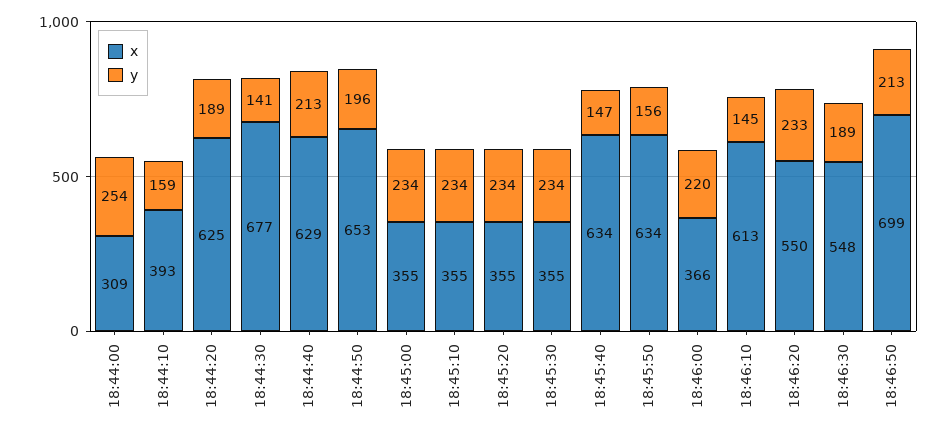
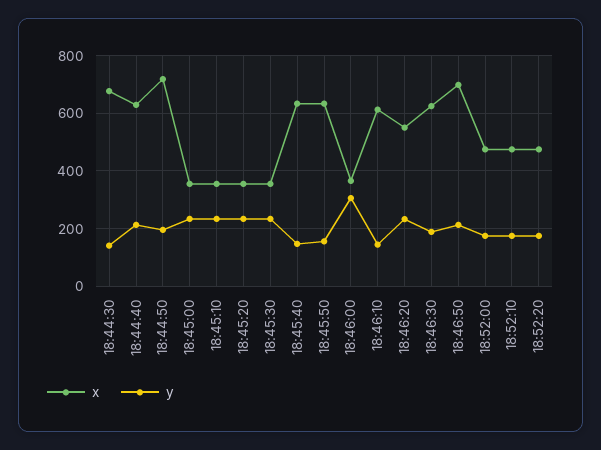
x, 18:44:00: 309 -> none
y, 18:44:00: 254 -> none
x, 18:44:10: 393 -> none
y, 18:44:10: 159 -> none
x, 18:44:20: 625 -> none
y, 18:44:20: 189 -> none
x, 18:44:50: 653 -> 725
y, 18:46:00: 220 -> 300
x, 18:46:30: 548 -> 625
x, 18:52:00: none -> 475
y, 18:52:00: none -> 175
x, 18:52:10: none -> 475
y, 18:52:10: none -> 175
x, 18:52:20: none -> 475
y, 18:52:20: none -> 175

